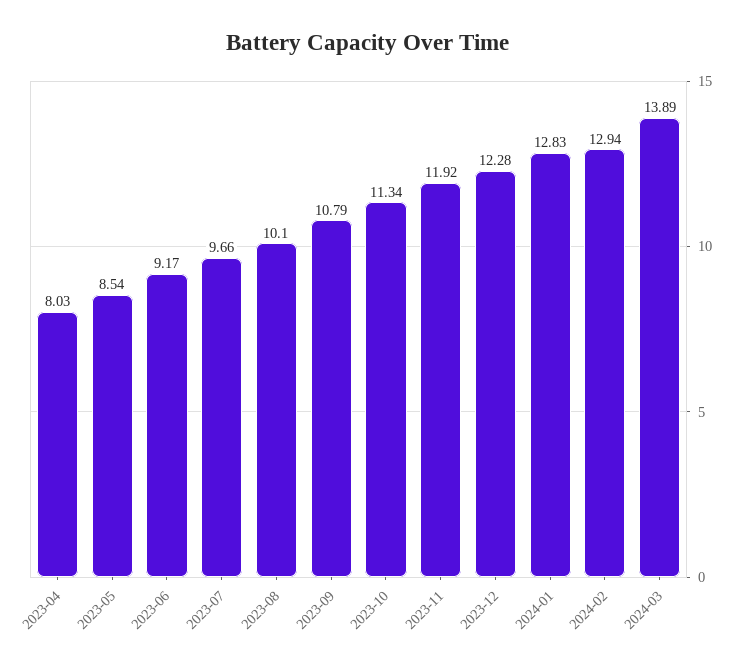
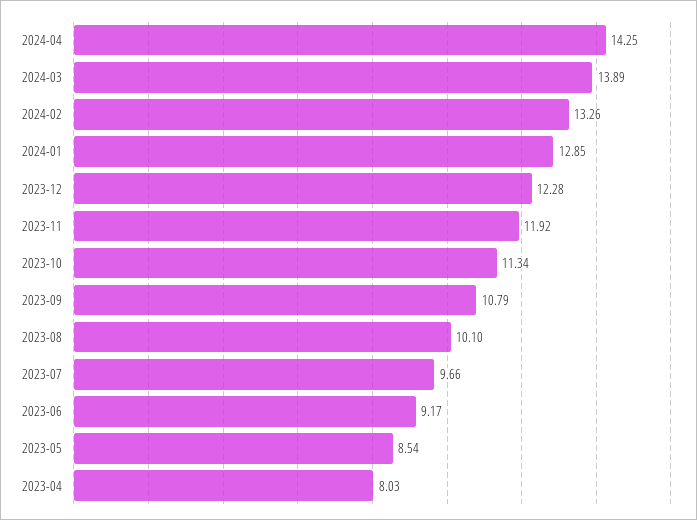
2024-01: 12.83 -> 12.85
2024-02: 12.94 -> 13.26
2024-04: none -> 14.25

